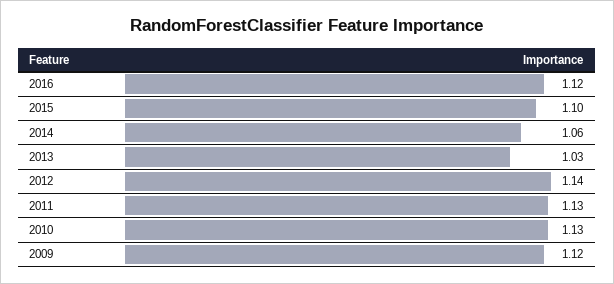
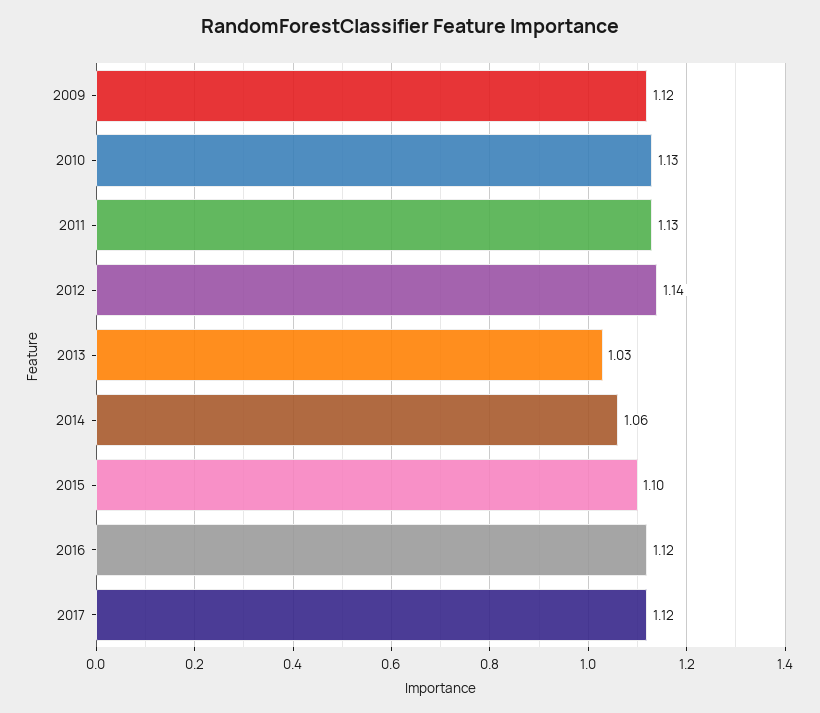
2017: none -> 1.12

